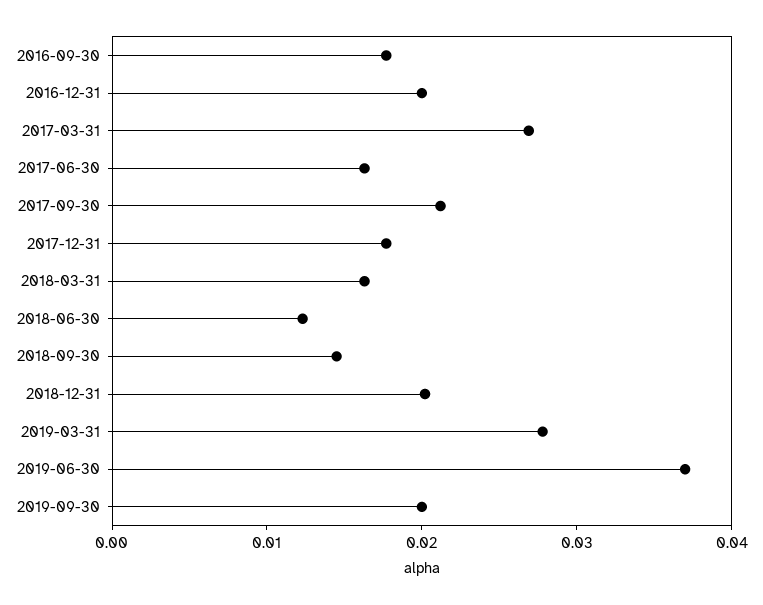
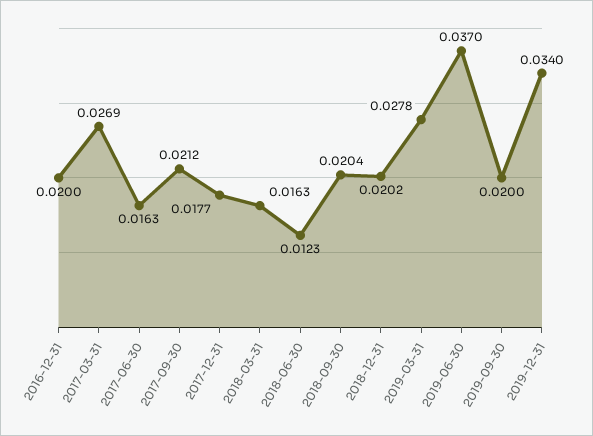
2016-09-30: 0.018 -> none
2018-09-30: 0.014 -> 0.0204
2019-12-31: none -> 0.034

